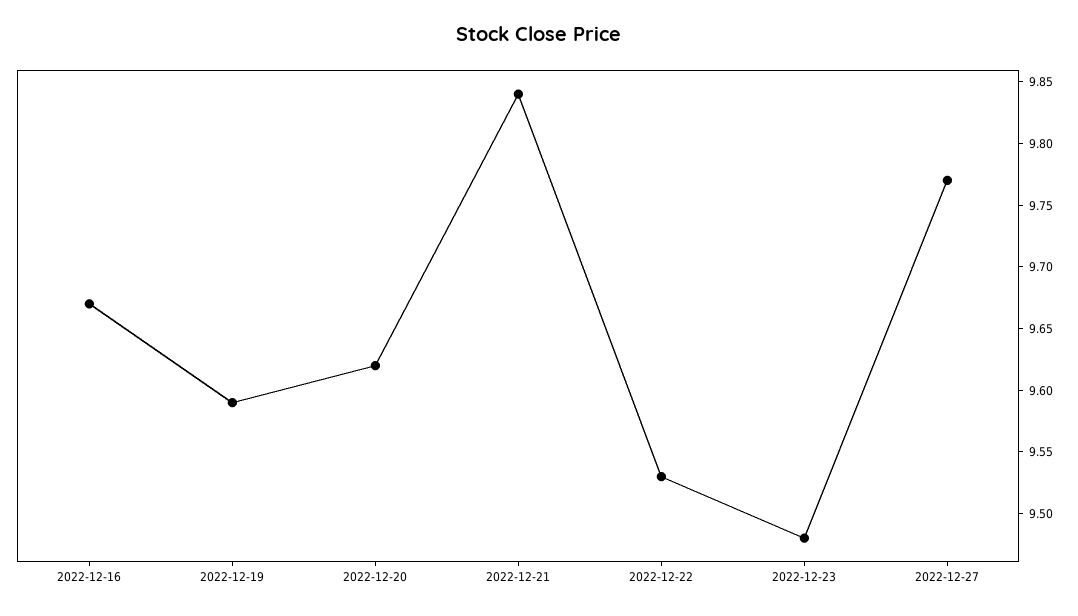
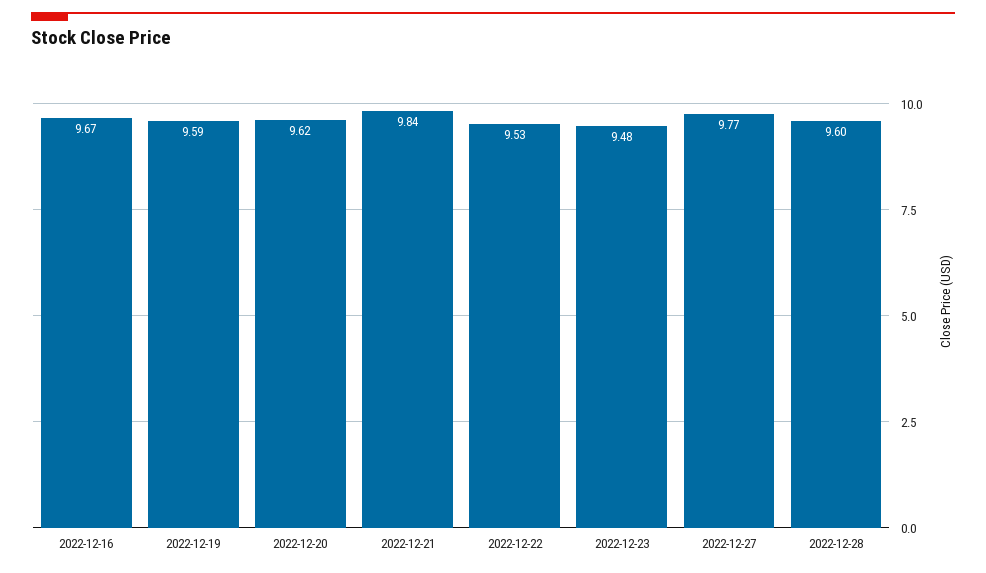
2022-12-28: none -> 9.6

